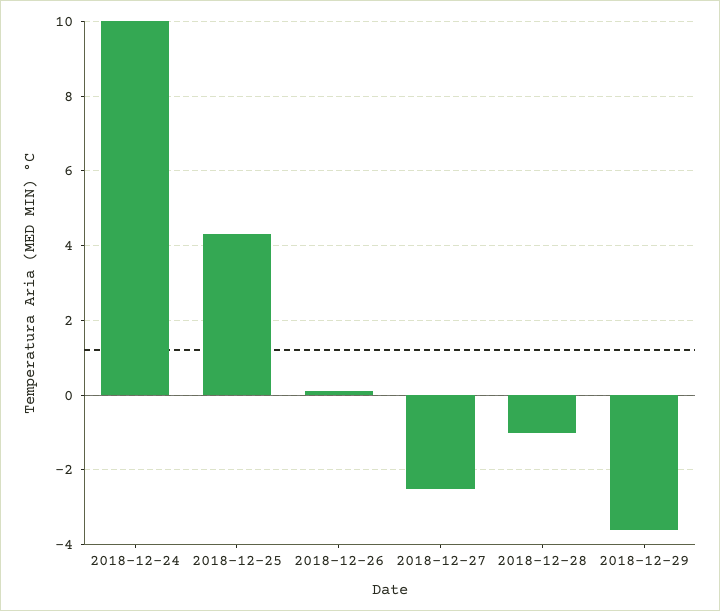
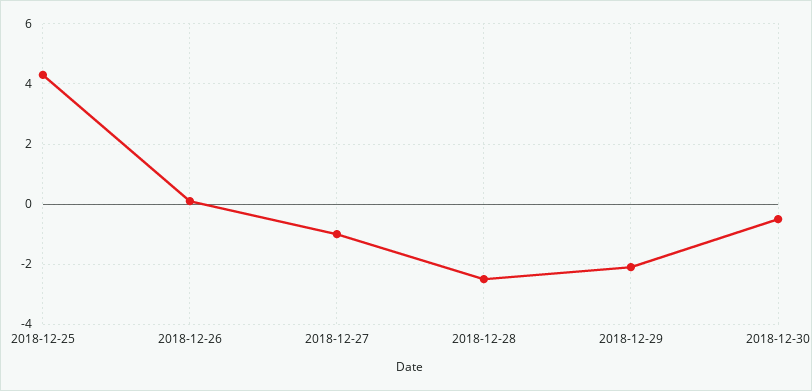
2018-12-24: 10 -> none
2018-12-27: -2.5 -> -1
2018-12-28: -1 -> -2.5
2018-12-29: -3.5 -> -2
2018-12-30: none -> -0.5

